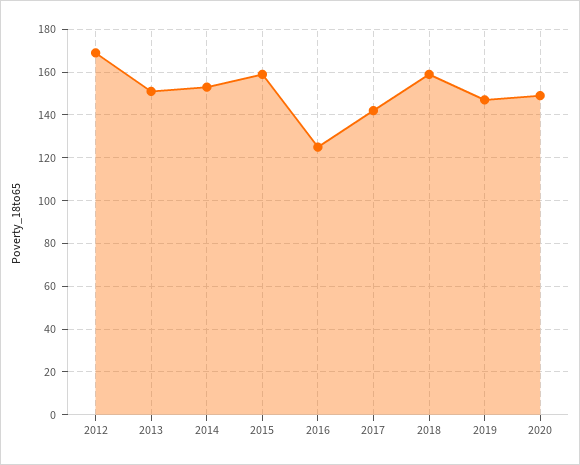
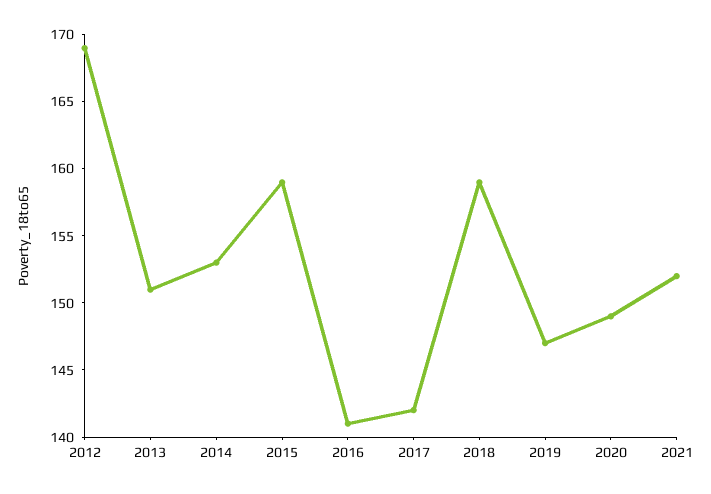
2016: 125 -> 141
2021: none -> 152

